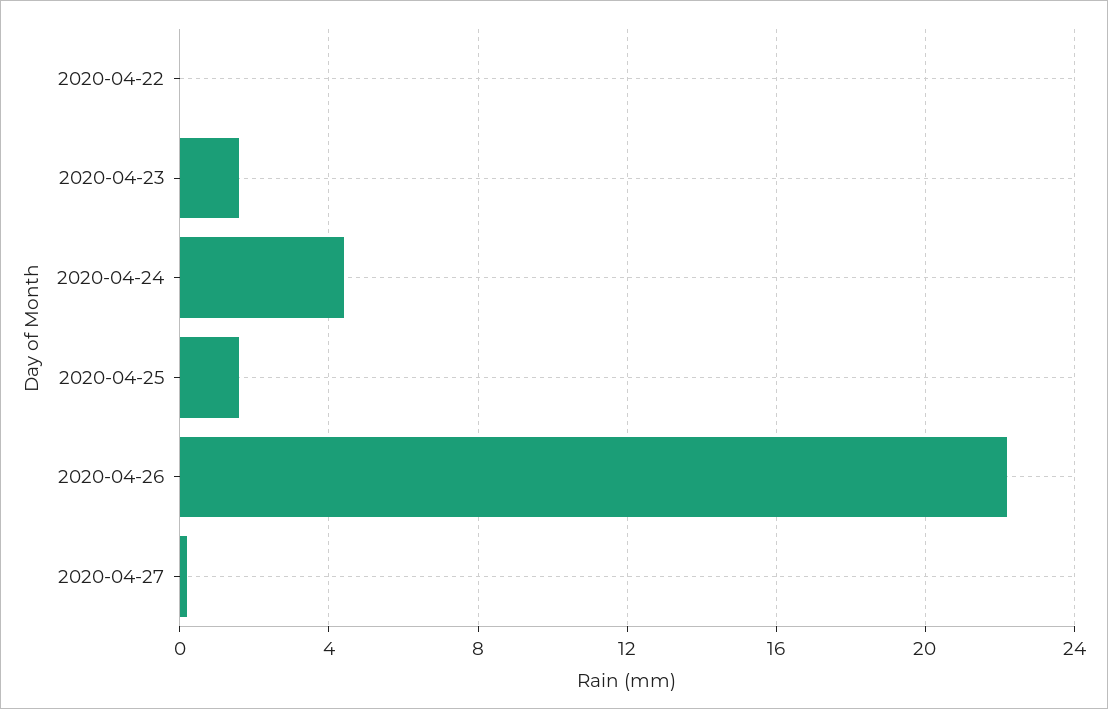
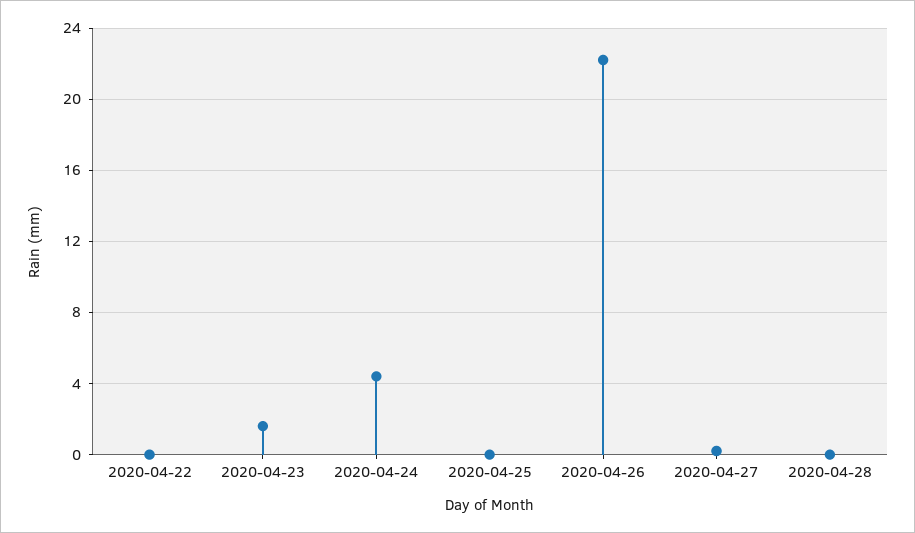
2020-04-25: 1.5 -> 0
2020-04-28: none -> 0

